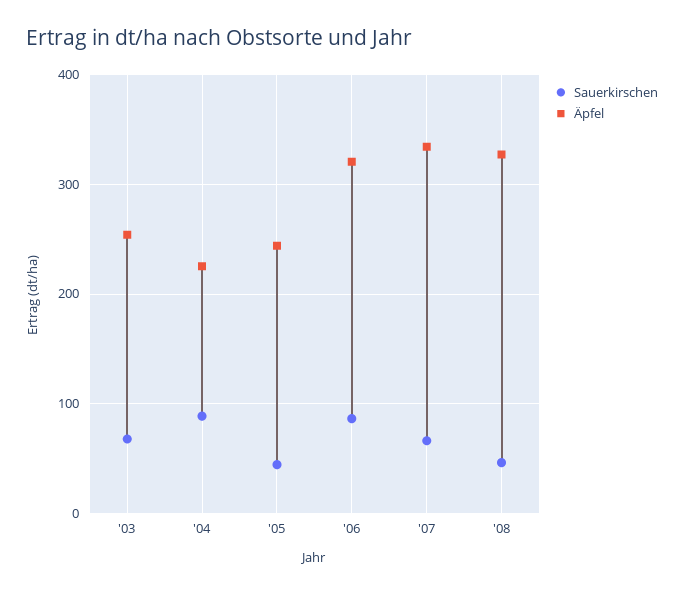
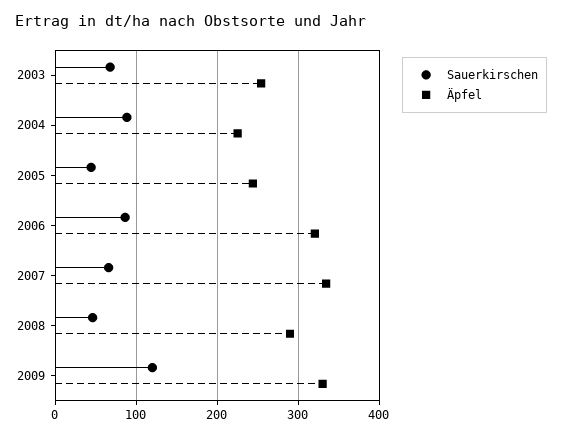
Äpfel, '08: 330 -> 290
Sauerkirschen, 2009: none -> 120
Äpfel, 2009: none -> 330

